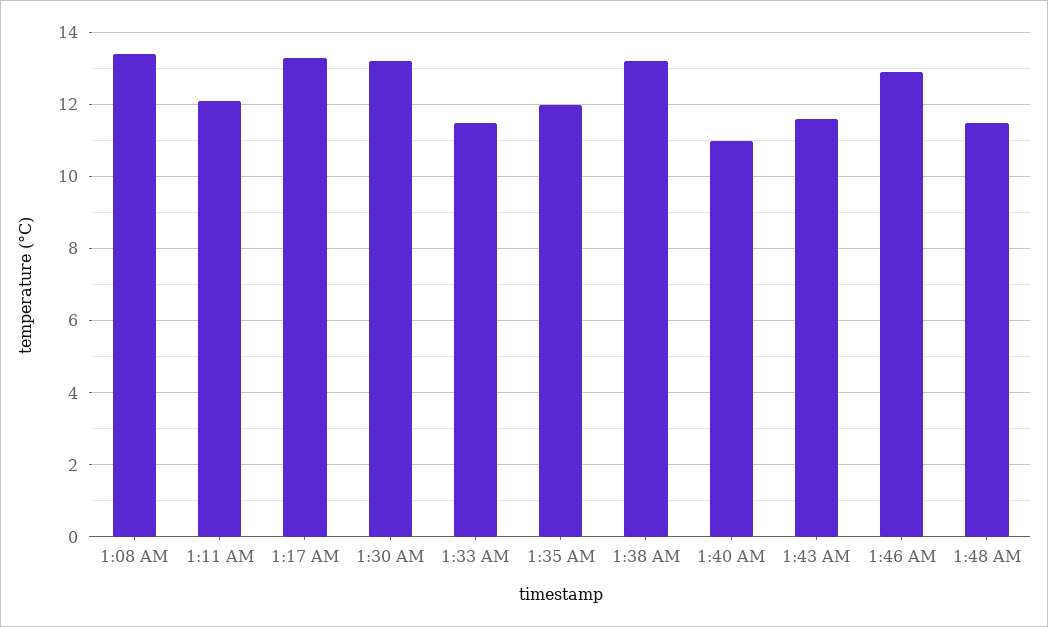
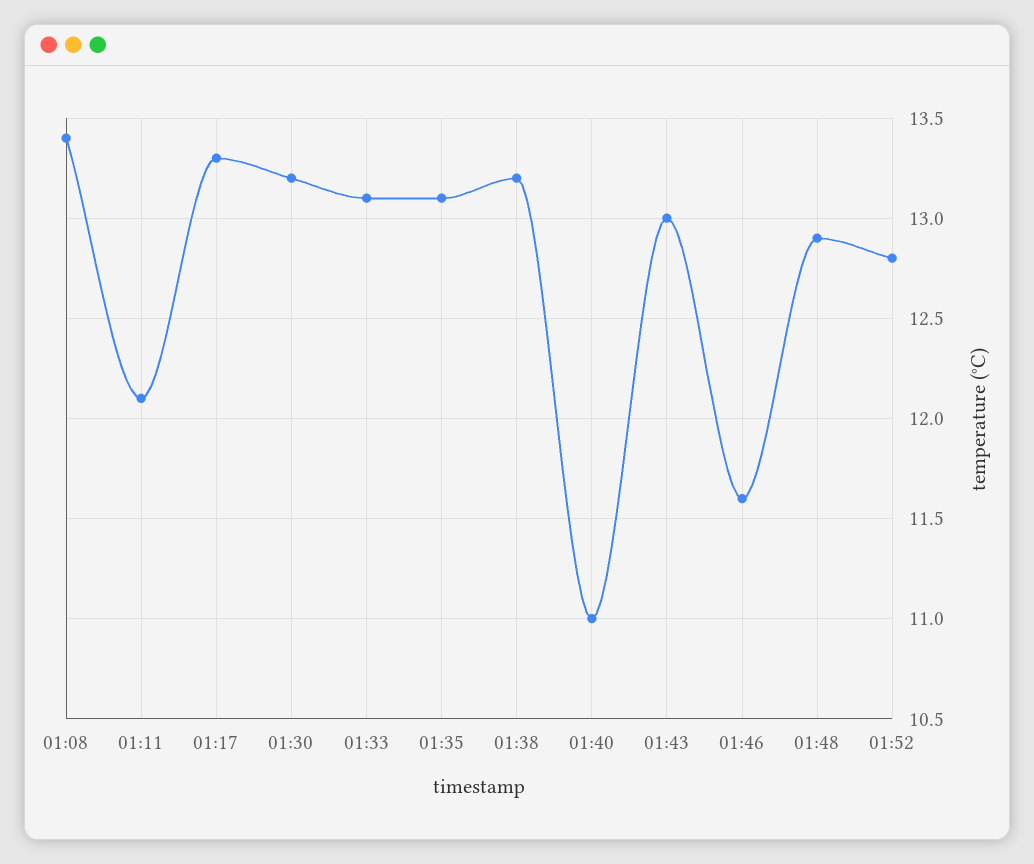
1:33 AM: 11.5 -> 13.1
1:35 AM: 12 -> 13.1
1:43 AM: 11.5 -> 13
1:46 AM: 13 -> 11.6
1:48 AM: 11.5 -> 12.9
01:52: none -> 12.8

